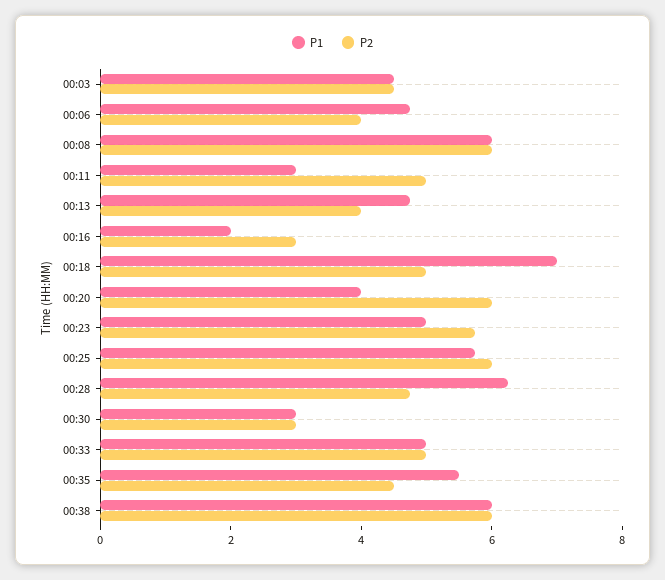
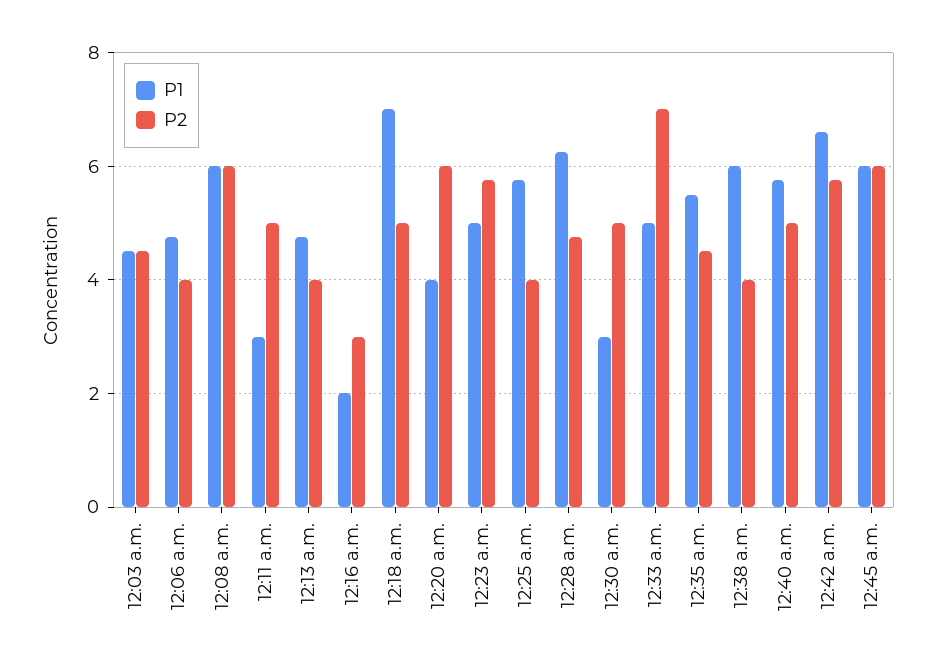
P2, 00:25: 6 -> 4
P2, 00:30: 3 -> 5
P2, 00:33: 5 -> 7
P2, 00:38: 6 -> 4
P1, 12:40 a.m.: none -> 5.8
P2, 12:40 a.m.: none -> 5
P1, 12:42 a.m.: none -> 6.6
P2, 12:42 a.m.: none -> 5.8
P1, 12:45 a.m.: none -> 6
P2, 12:45 a.m.: none -> 6

